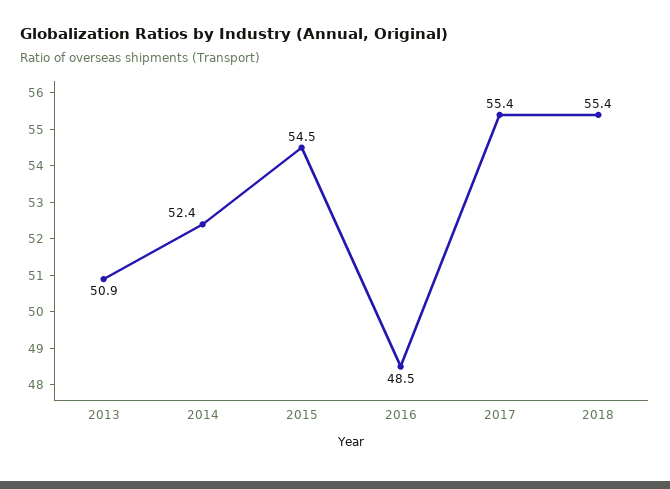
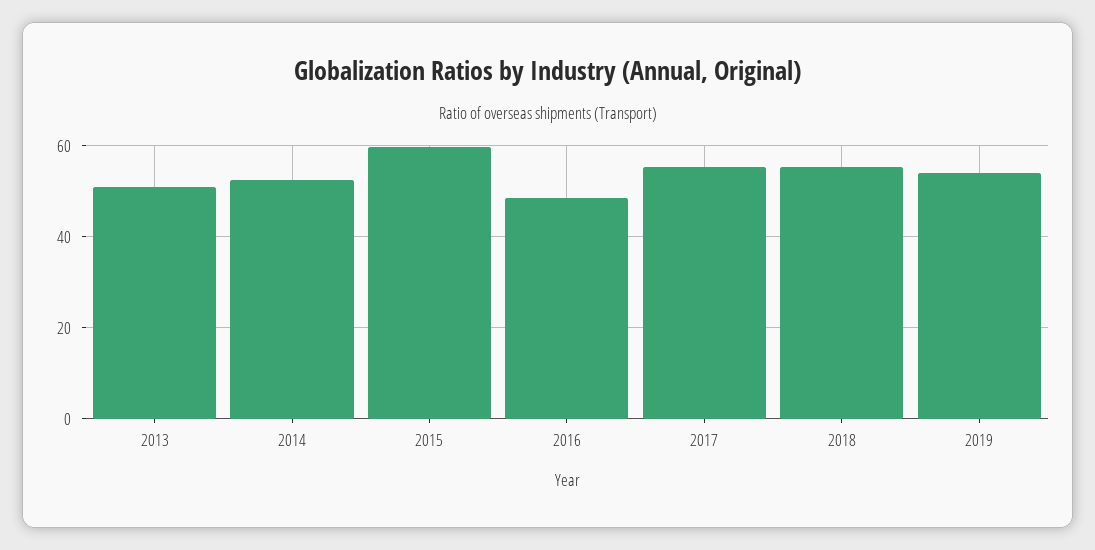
2015: 54.5 -> 60
2019: none -> 54

